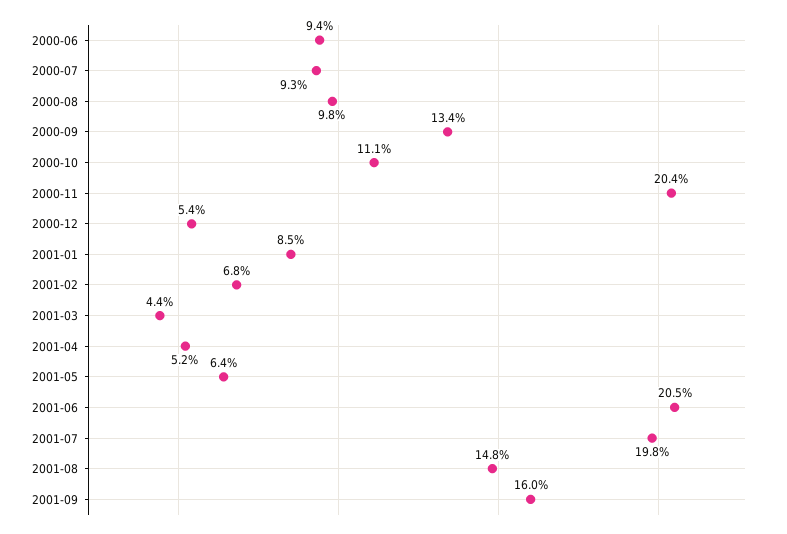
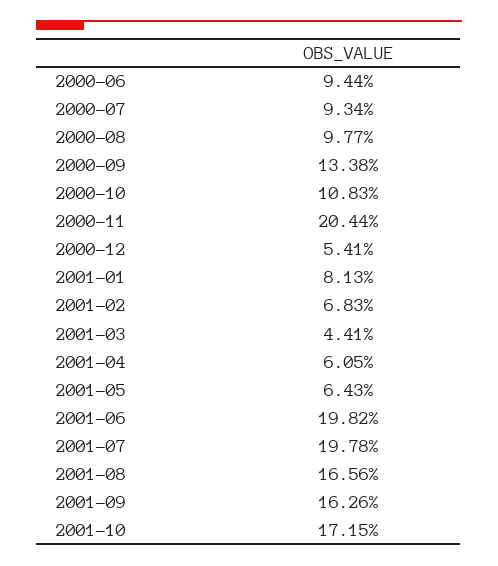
2000-10: 11.1 -> 10.83
2001-01: 8.5 -> 8.13
2001-04: 5.2 -> 6.05
2001-06: 20.5 -> 19.82
2001-08: 14.8 -> 16.56
2001-09: 16 -> 16.26
2001-10: none -> 17.15

